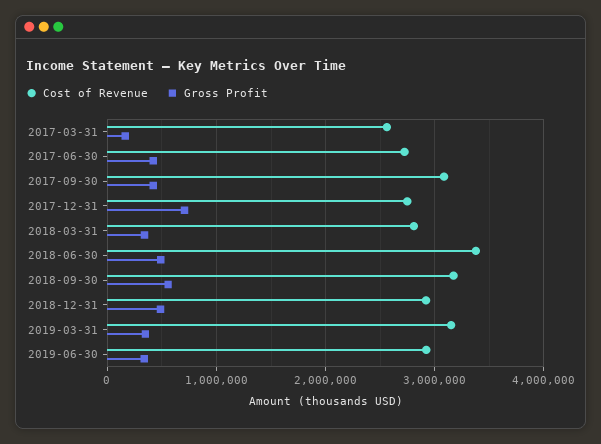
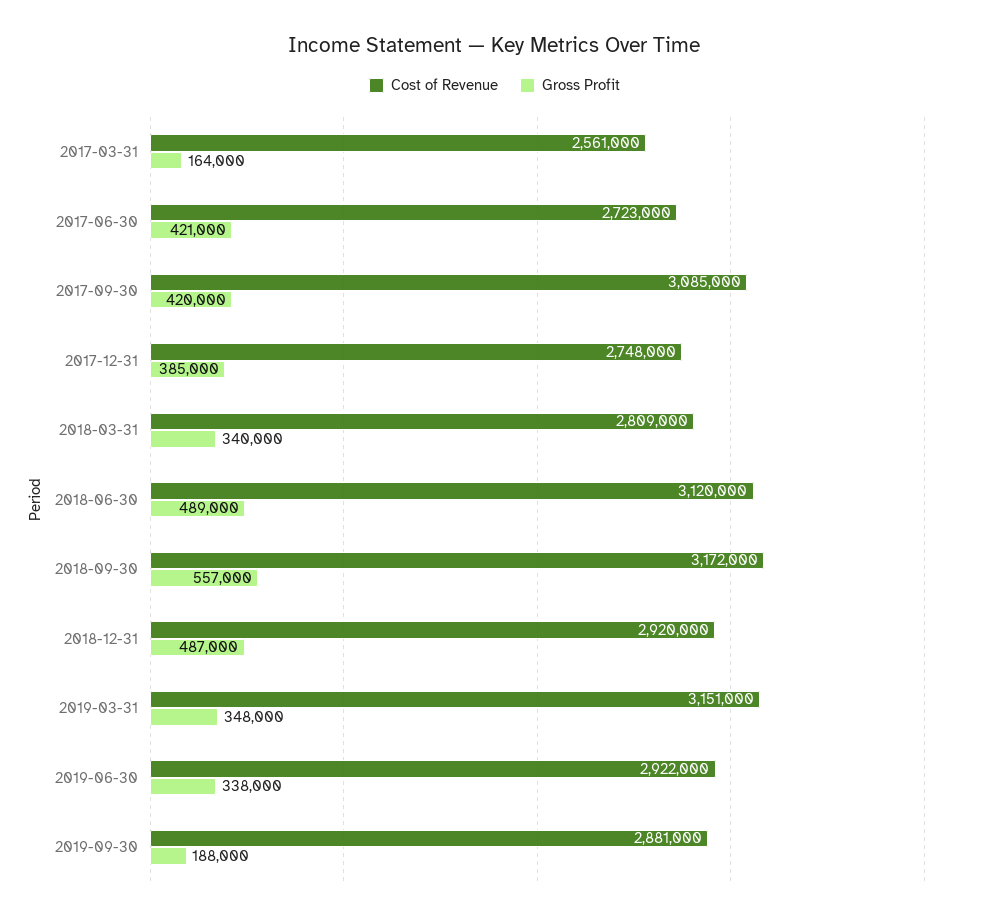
Gross Profit, 2017-12-31: 700000 -> 385000
Cost of Revenue, 2018-06-30: 3400000 -> 3120000
Cost of Revenue, 2019-09-30: none -> 2881000
Gross Profit, 2019-09-30: none -> 188000

